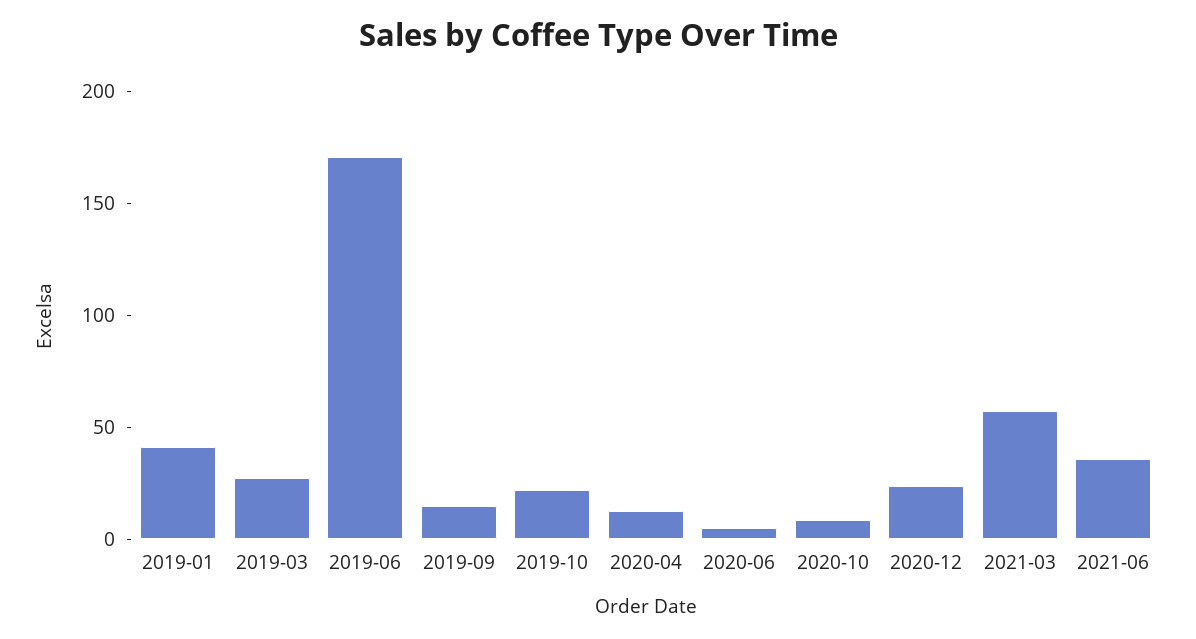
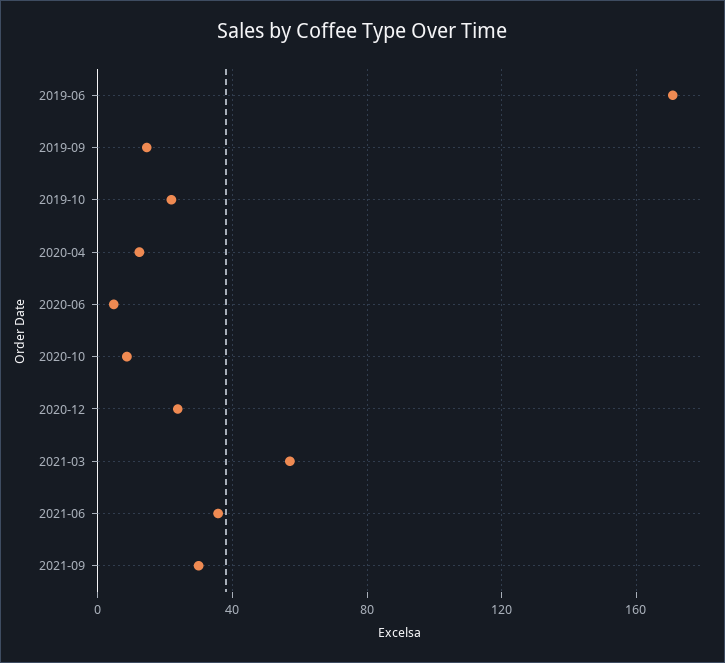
2019-01: 40 -> none
2019-03: 30 -> none
2021-09: none -> 30

